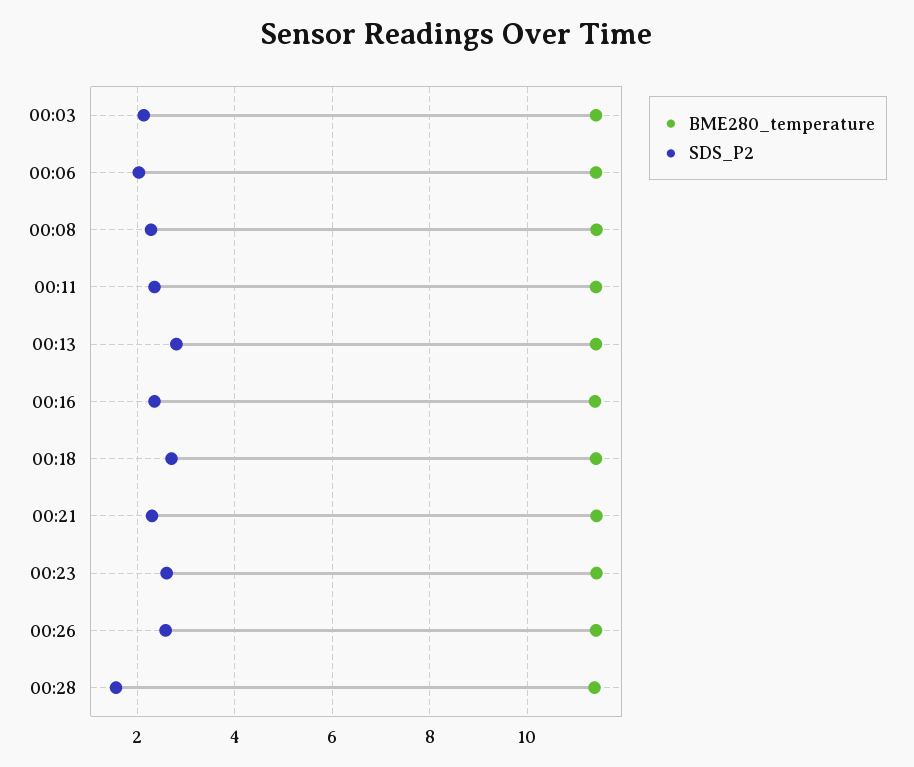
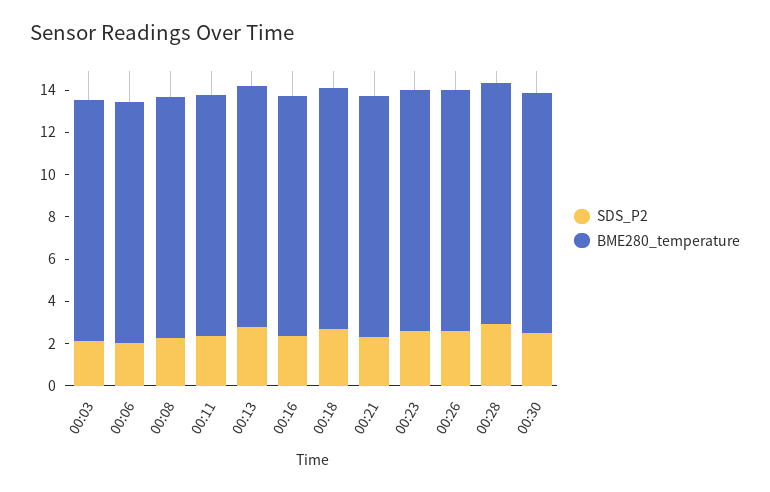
SDS_P2, 00:28: 1.6 -> 3
SDS_P2, 00:30: none -> 2.5
BME280_temperature, 00:30: none -> 11.5

